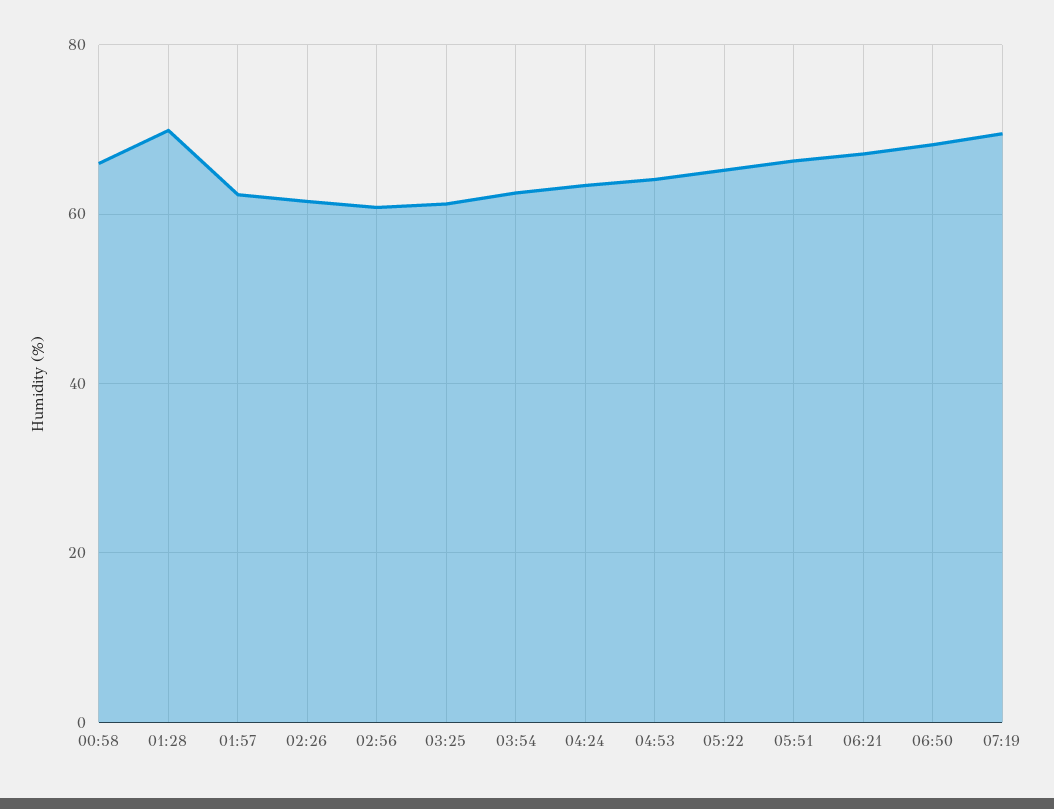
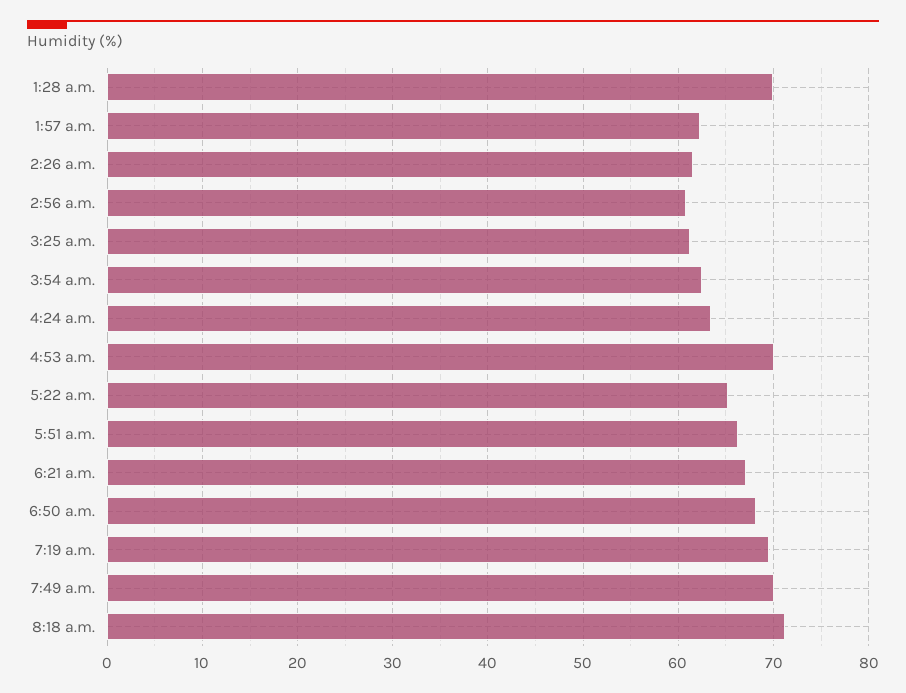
00:58: 66 -> none
04:53: 64 -> 70
7:49 a.m.: none -> 70
8:18 a.m.: none -> 71

